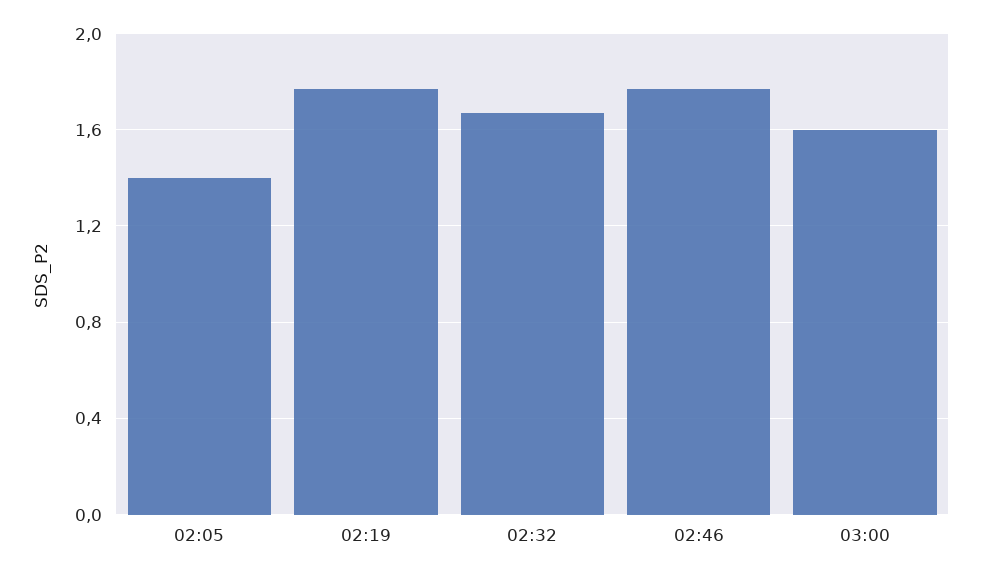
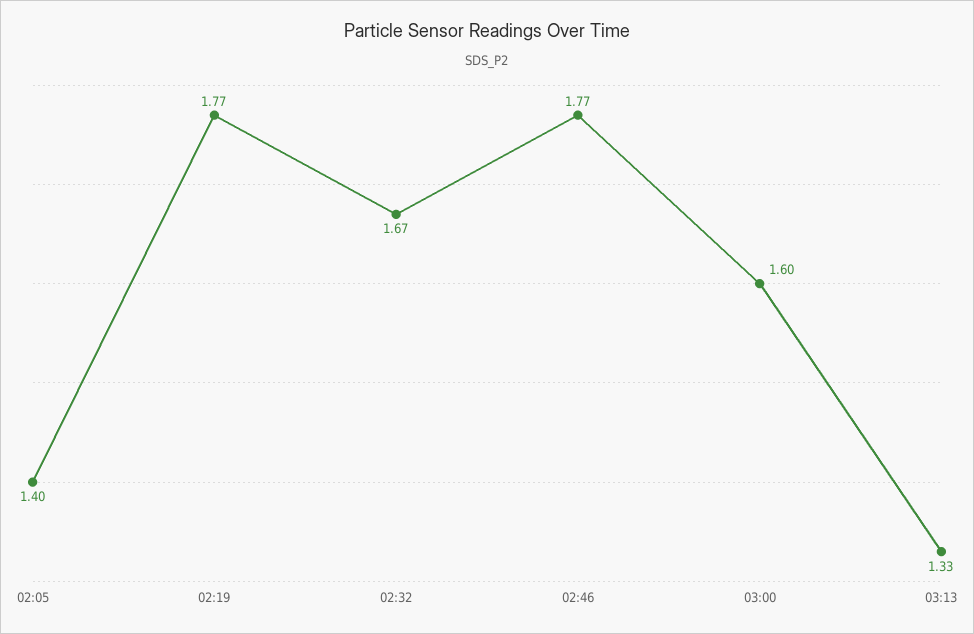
03:13: none -> 1.33

